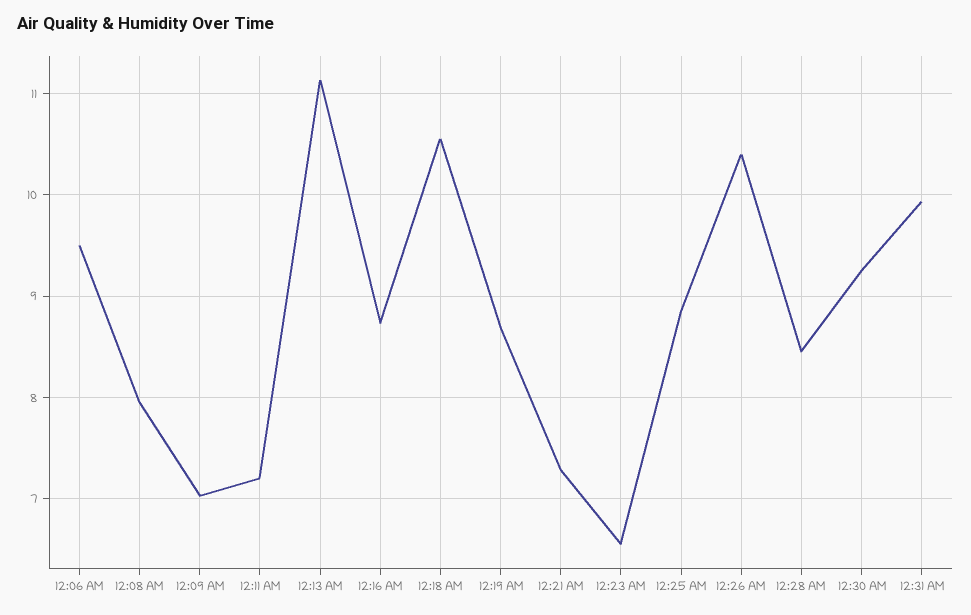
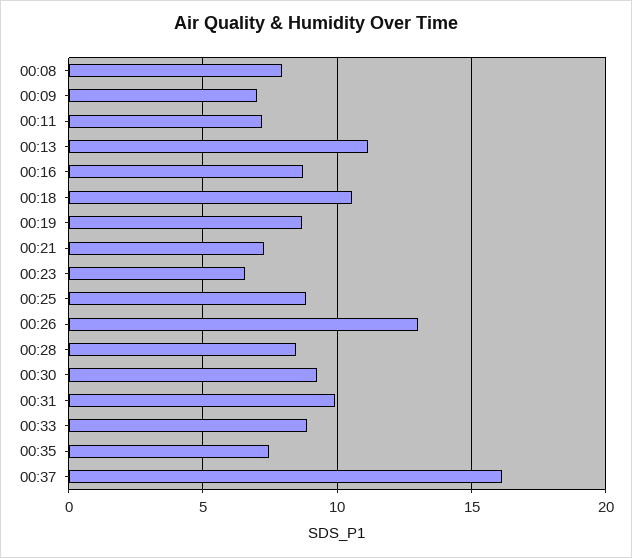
12:06 AM: 9.5 -> none
12:26 AM: 10.4 -> 13
00:33: none -> 9
00:35: none -> 7.5
00:37: none -> 16

